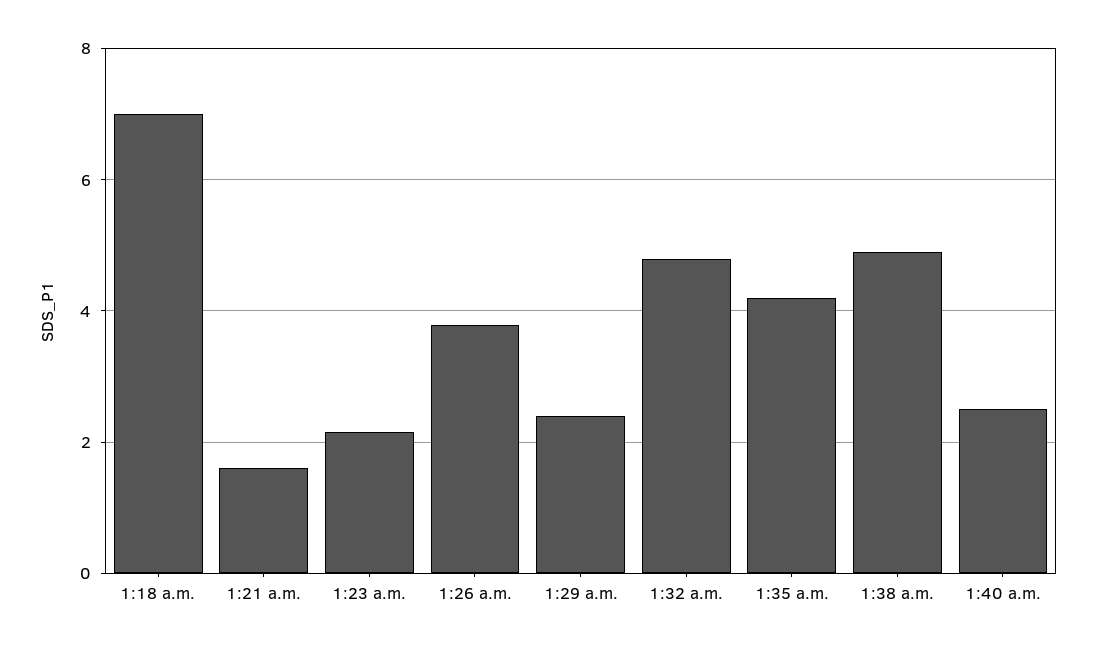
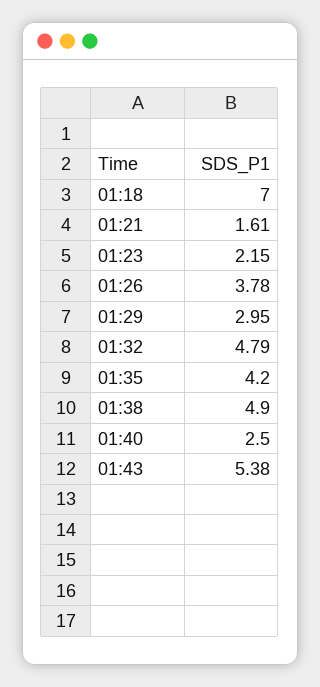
1:29 a.m.: 2.4 -> 2.95
01:43: none -> 5.38

